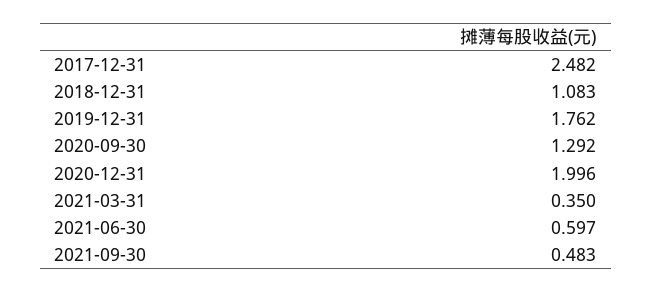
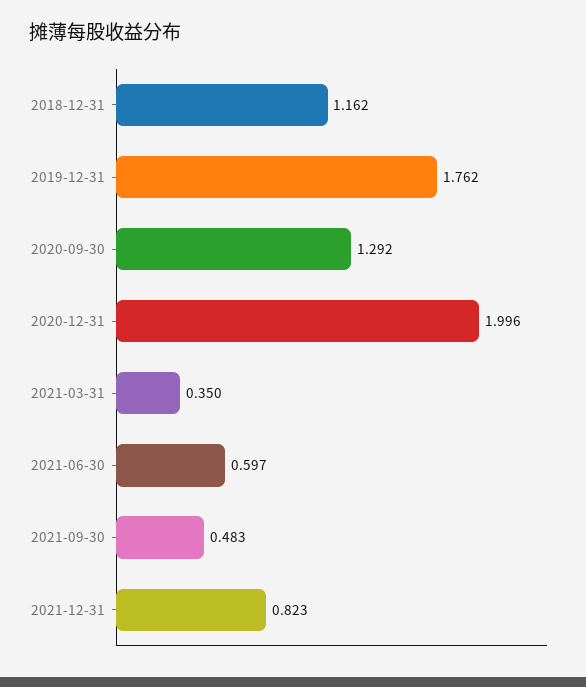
2017-12-31: 2.482 -> none
2018-12-31: 1.083 -> 1.162
2021-12-31: none -> 0.823

